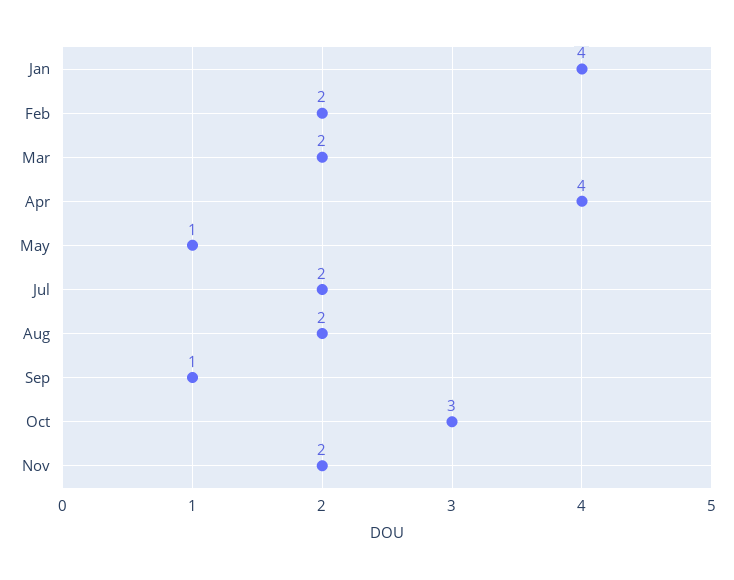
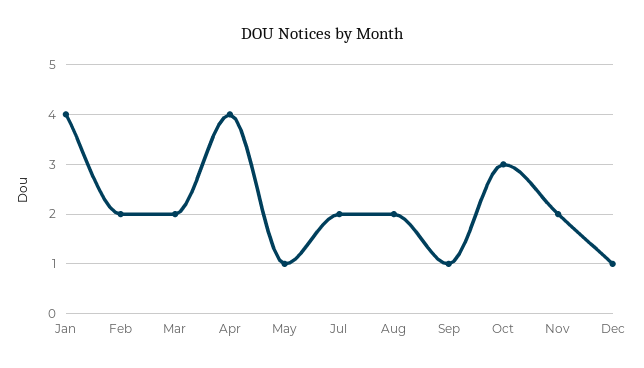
Dec: none -> 1

